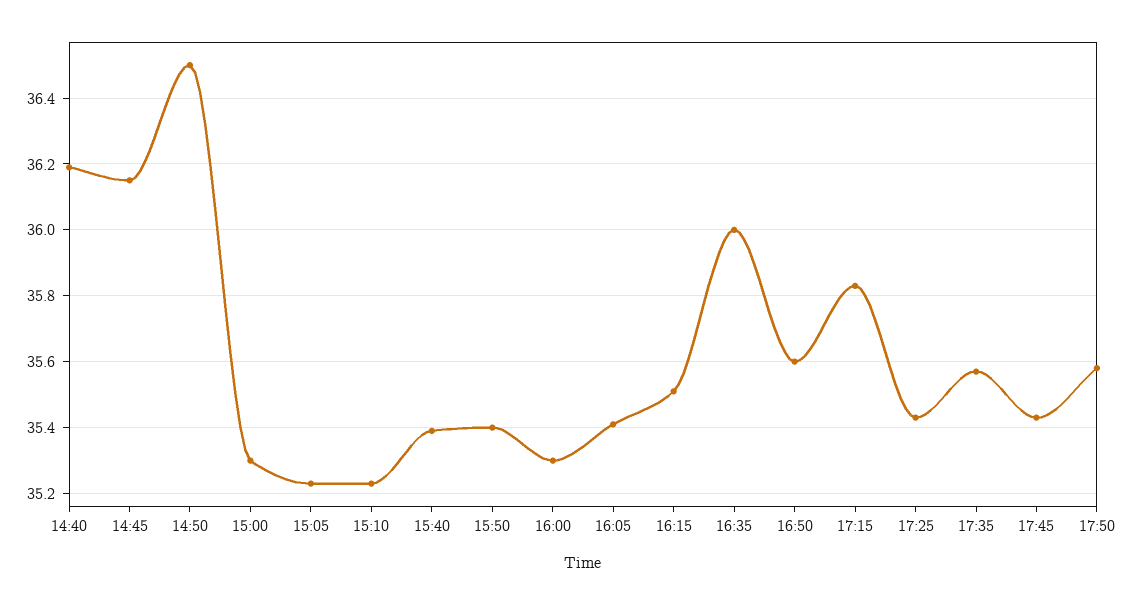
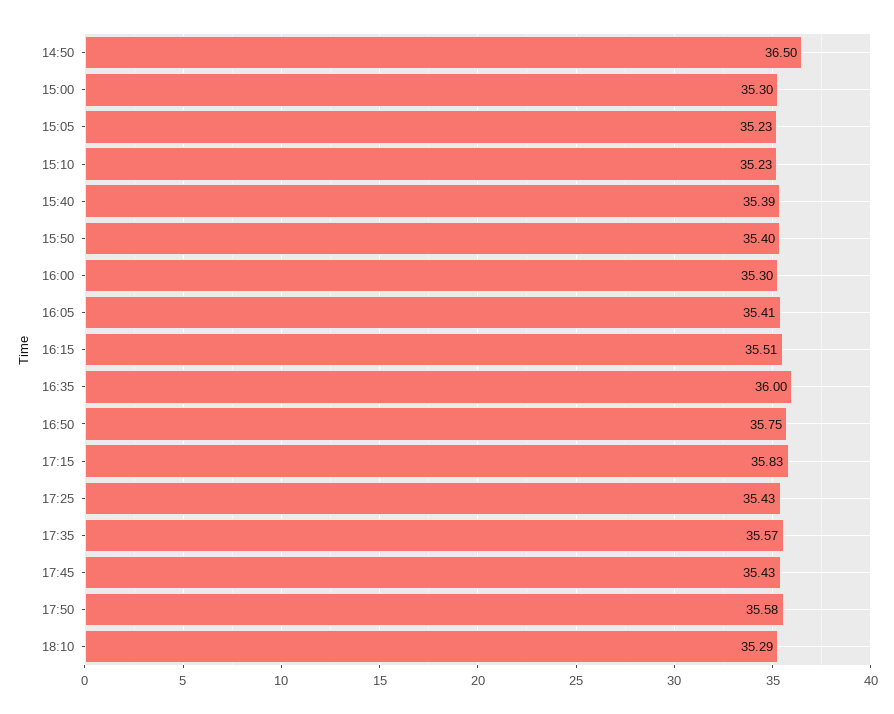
14:40: 36.2 -> none
14:45: 36.15 -> none
16:50: 35.6 -> 35.75
18:10: none -> 35.29

